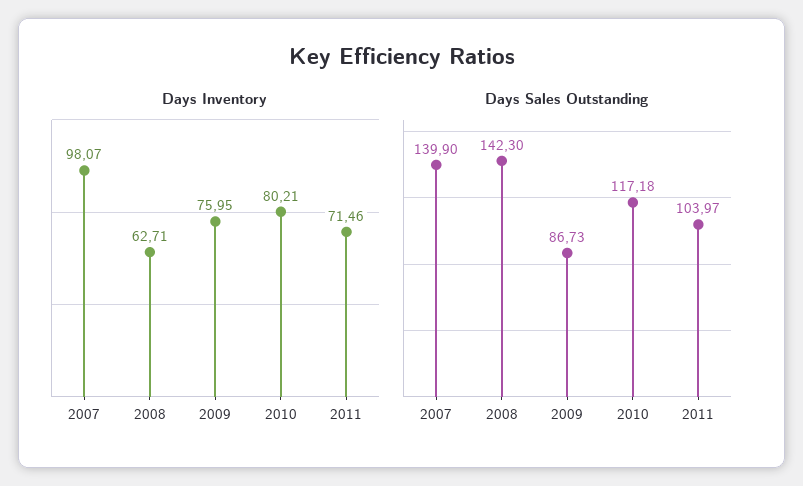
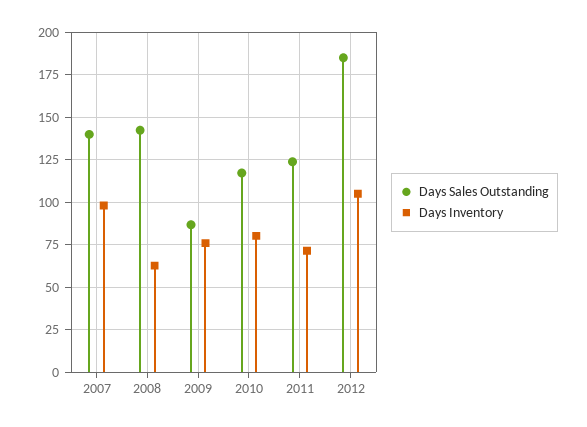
Days Sales Outstanding, 2011: 103.97 -> 125
Days Sales Outstanding, 2012: none -> 185
Days Inventory, 2012: none -> 105

